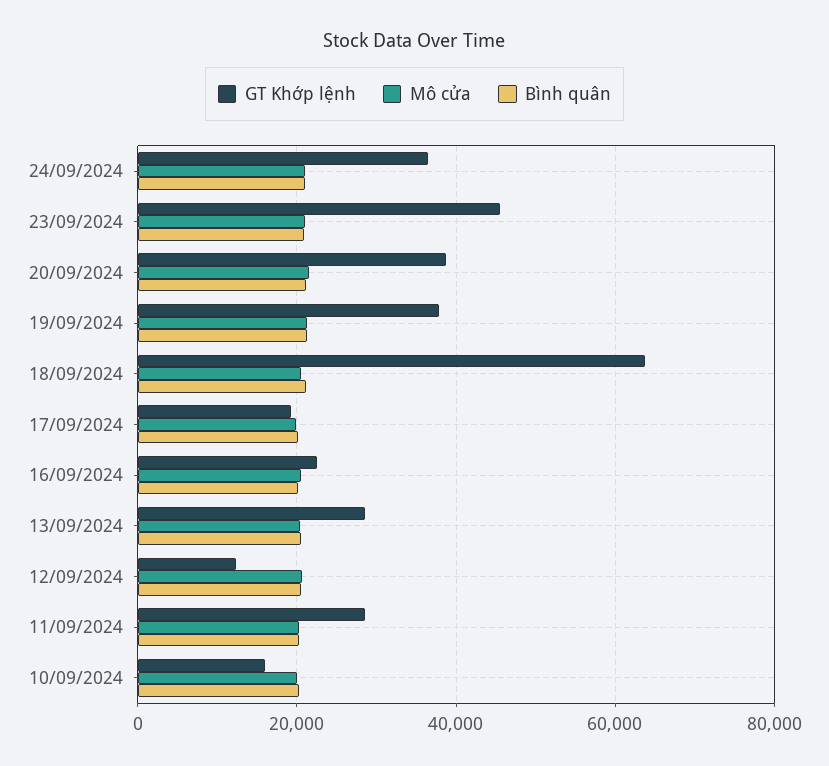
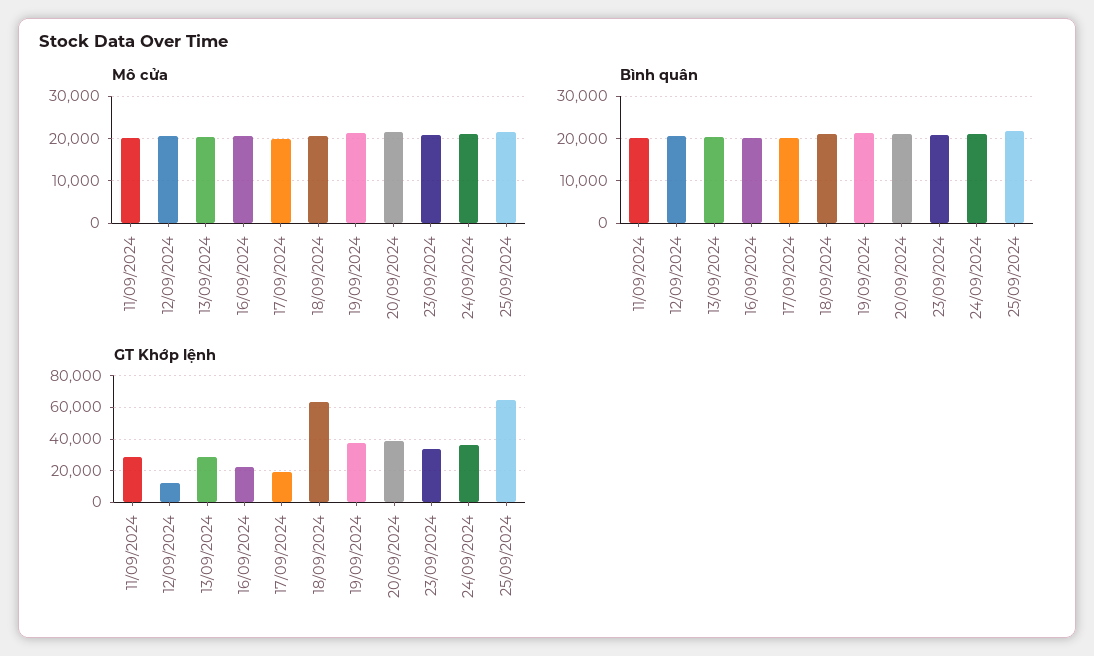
GT Khớp lệnh, 23/09/2024: 46000 -> 35000
GT Khớp lệnh, 10/09/2024: 16000 -> none
Mô cửa, 10/09/2024: 20000 -> none
Bình quân, 10/09/2024: 20000 -> none
Mô cửa, 25/09/2024: none -> 22000
Bình quân, 25/09/2024: none -> 22000
GT Khớp lệnh, 25/09/2024: none -> 65000

